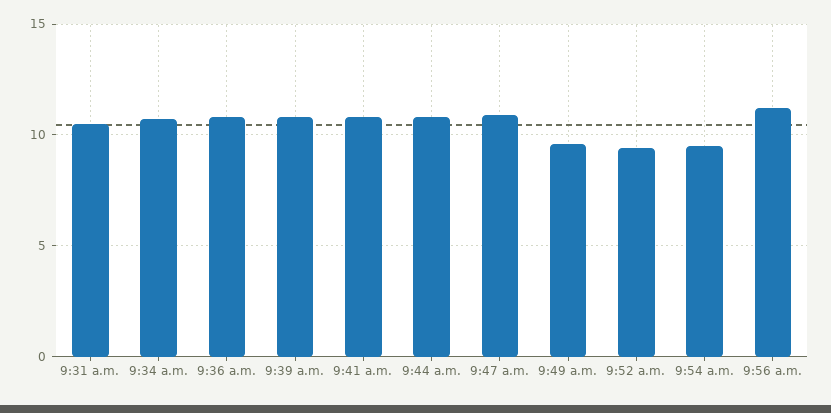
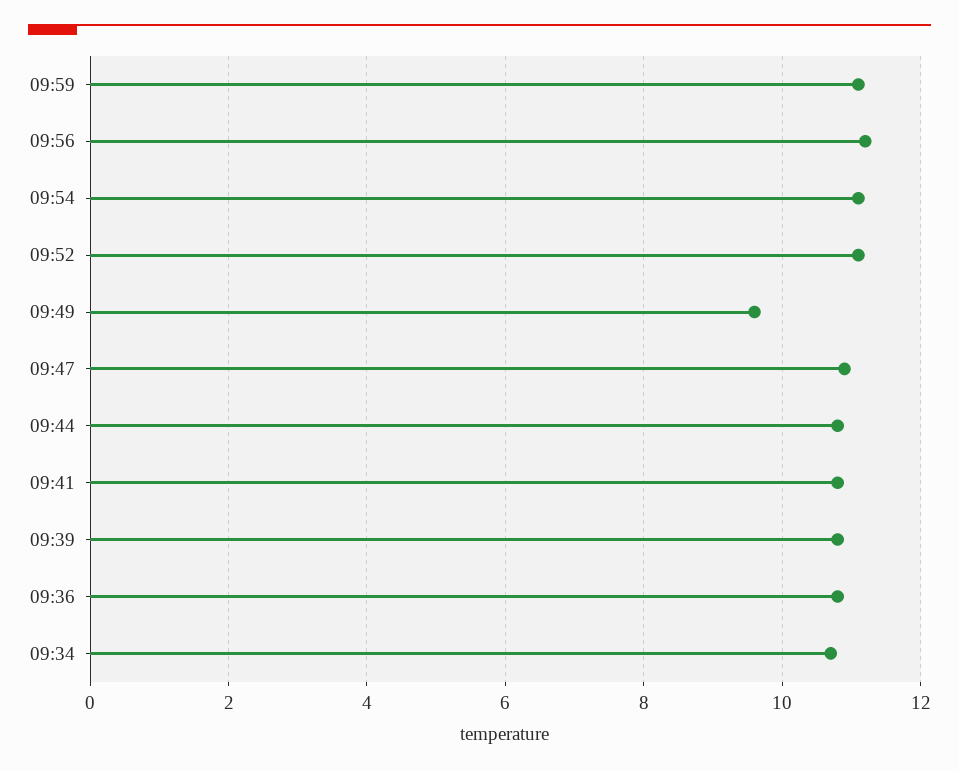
9:31 a.m.: 10.5 -> none
9:52 a.m.: 9.5 -> 11
9:54 a.m.: 9.5 -> 11
09:59: none -> 11

